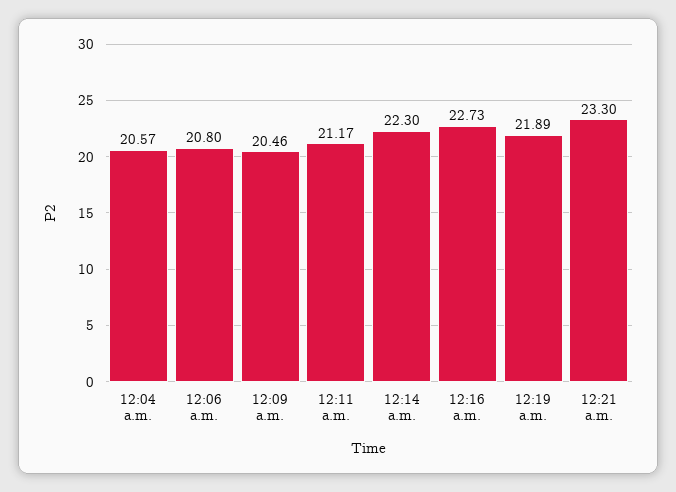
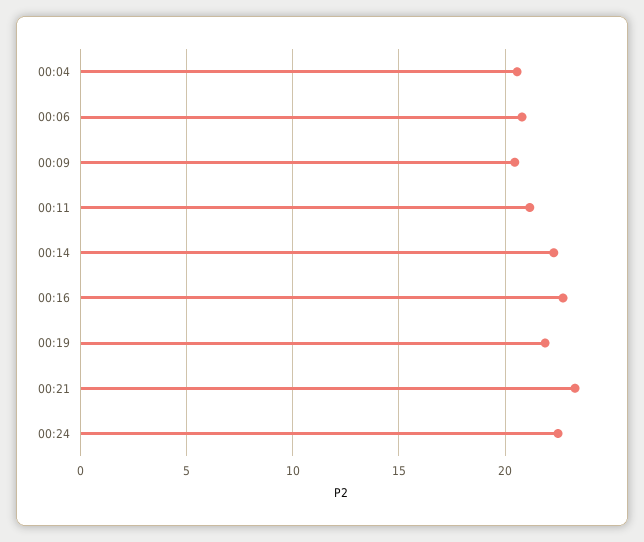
00:24: none -> 22.5

